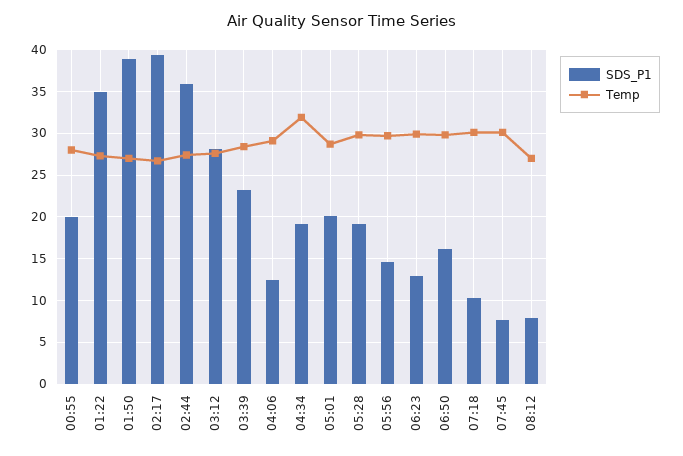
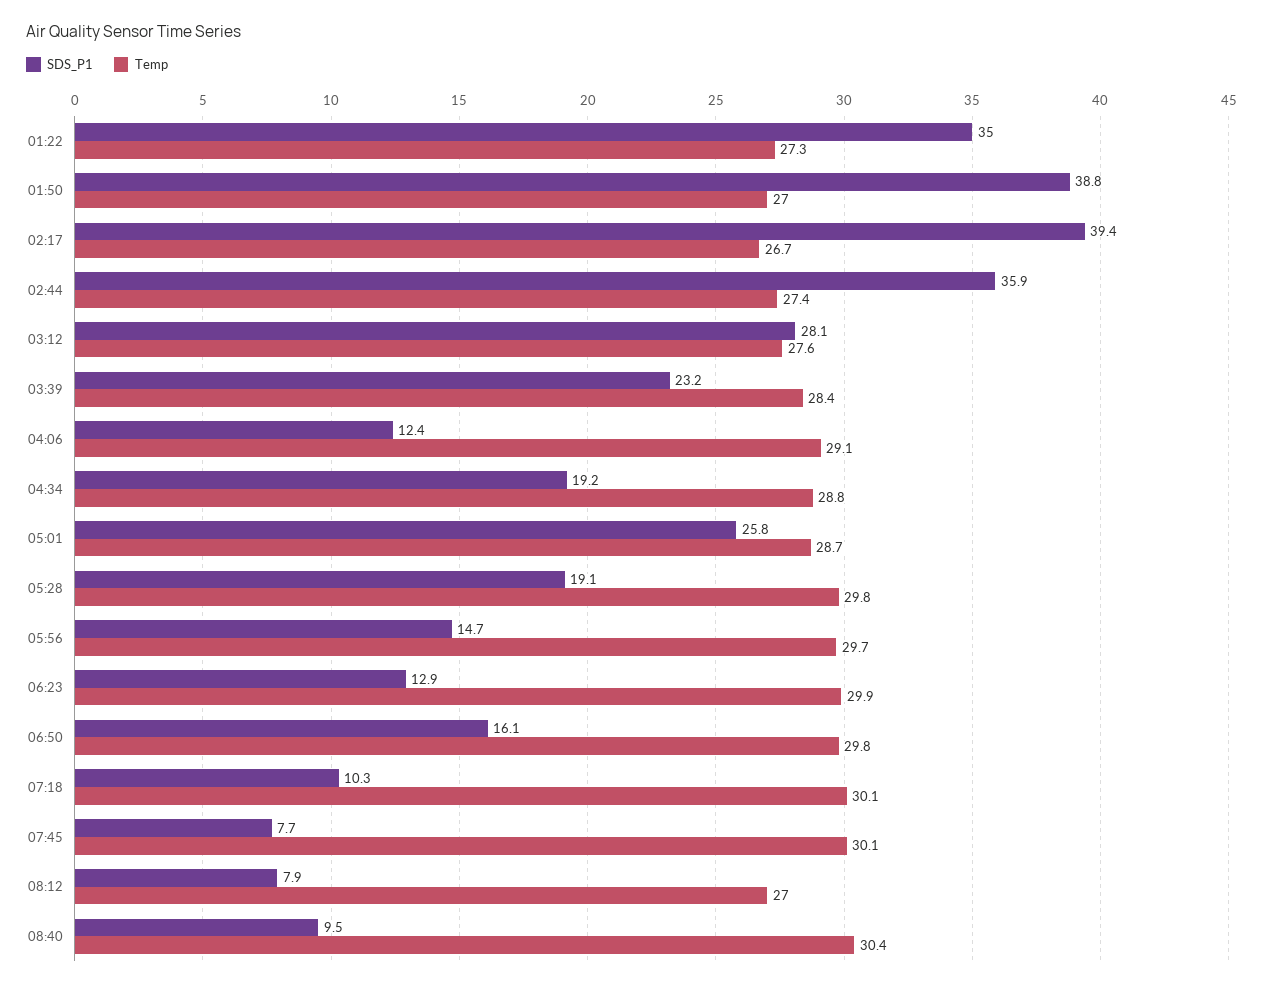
SDS_P1, 00:55: 20 -> none
Temp, 00:55: 28 -> none
Temp, 04:34: 32 -> 28.8
SDS_P1, 05:01: 20 -> 25.8
SDS_P1, 08:40: none -> 9.5
Temp, 08:40: none -> 30.4

